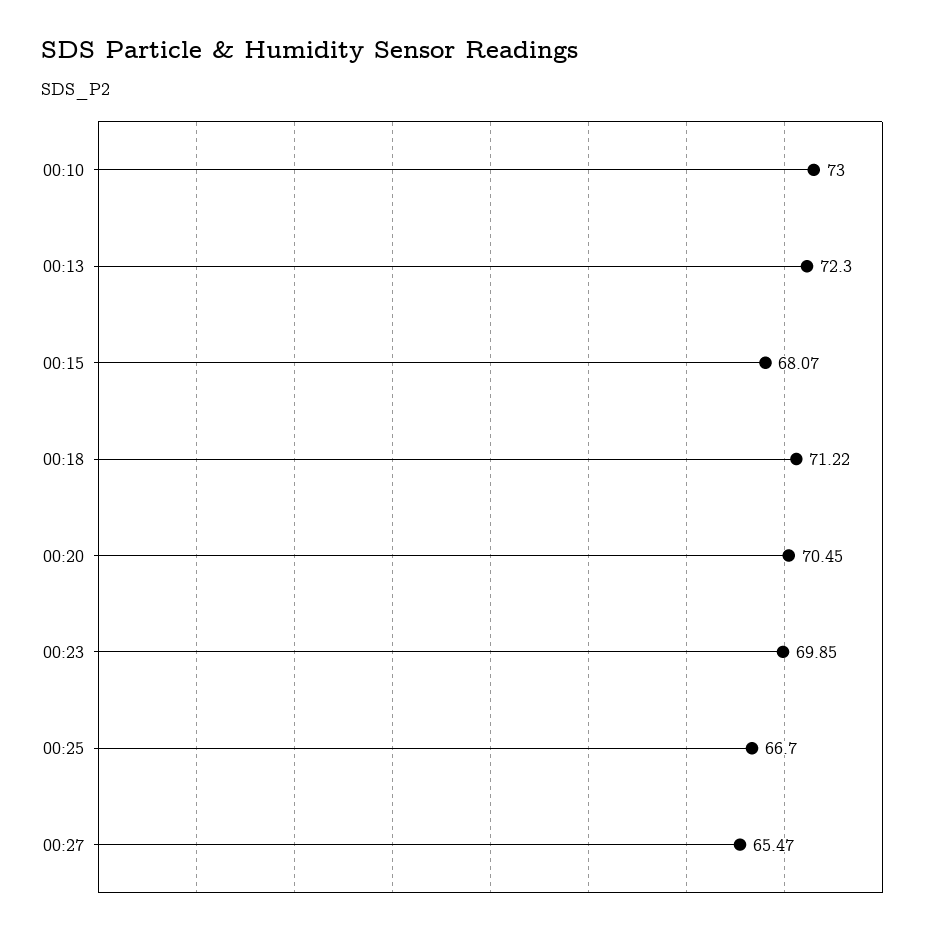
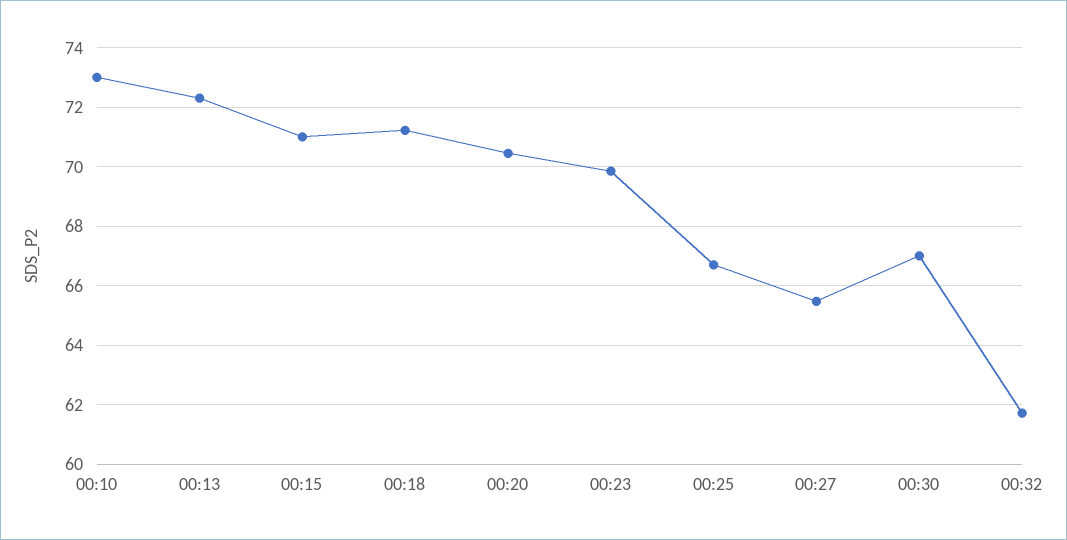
00:15: 68.07 -> 71
00:30: none -> 67
00:32: none -> 61.75

